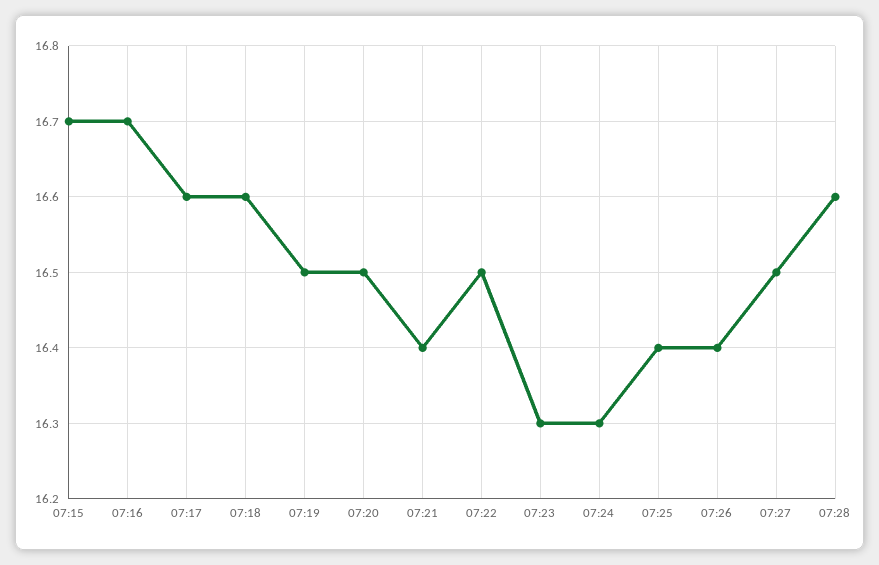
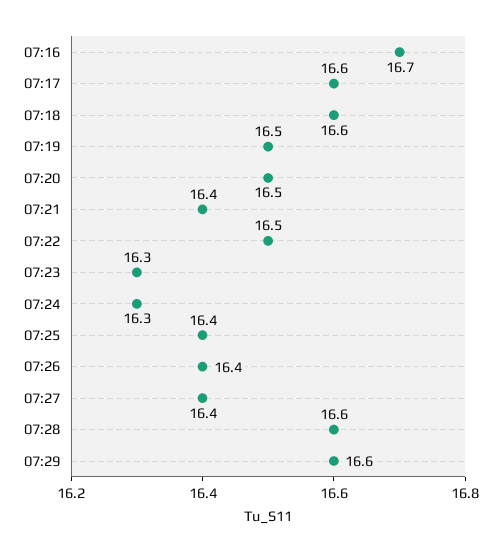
07:15: 16.7 -> none
07:27: 16.5 -> 16.4
07:29: none -> 16.6

